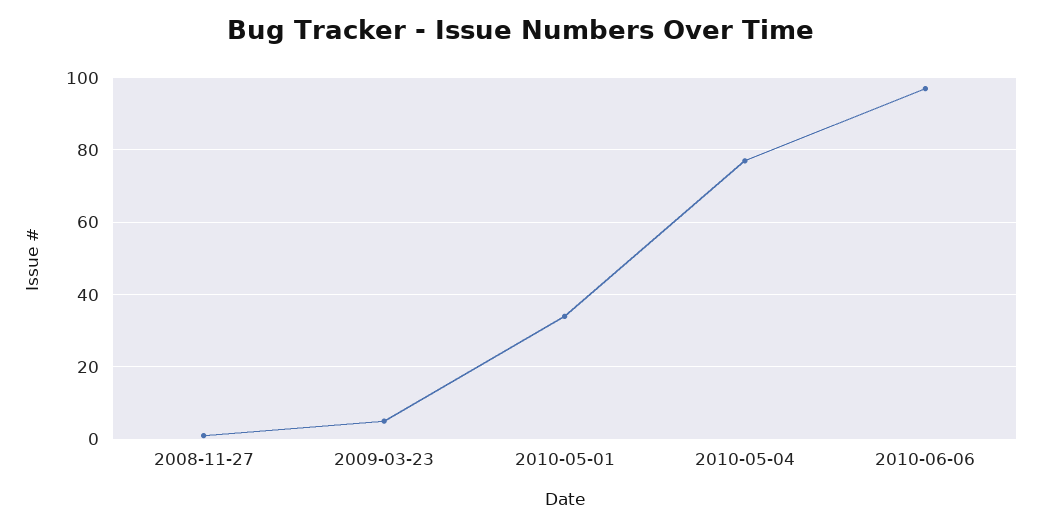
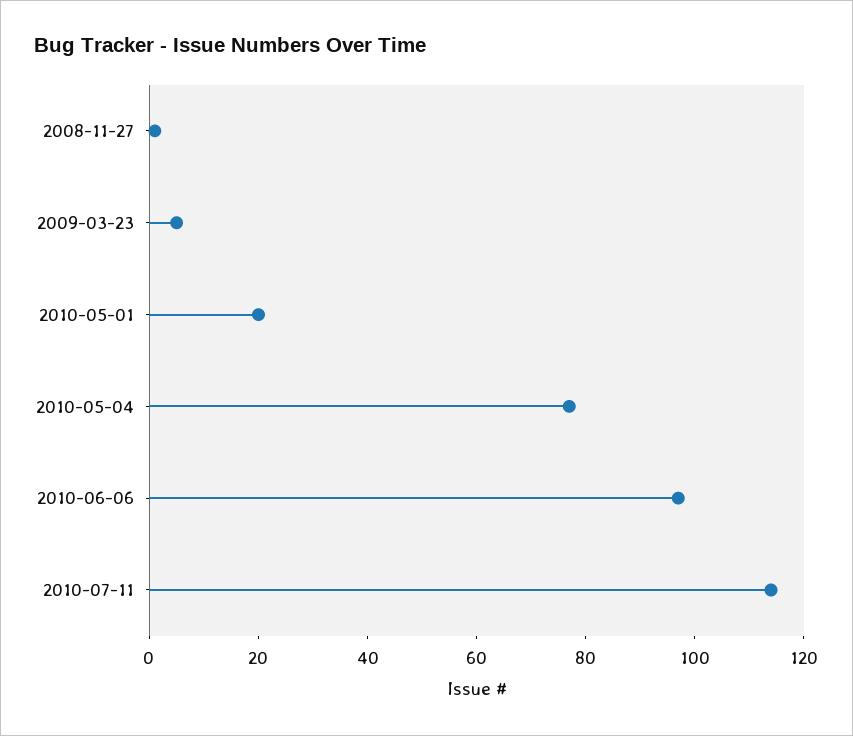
2010-05-01: 35 -> 20
2010-07-11: none -> 115

